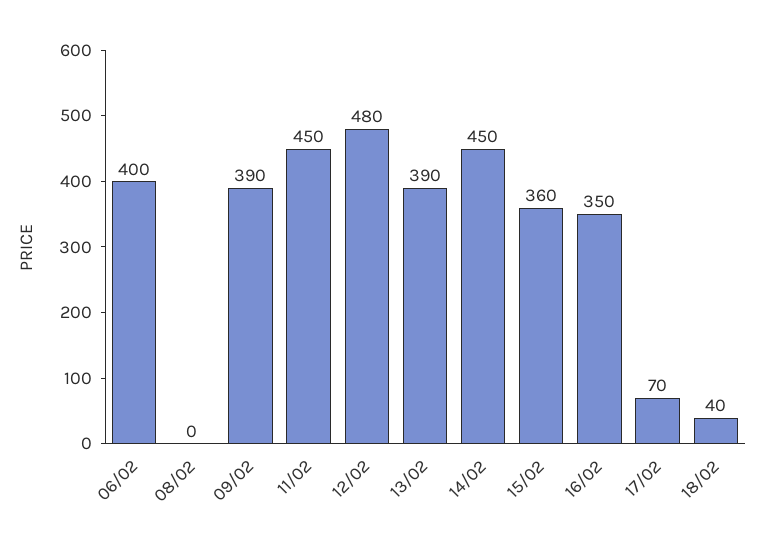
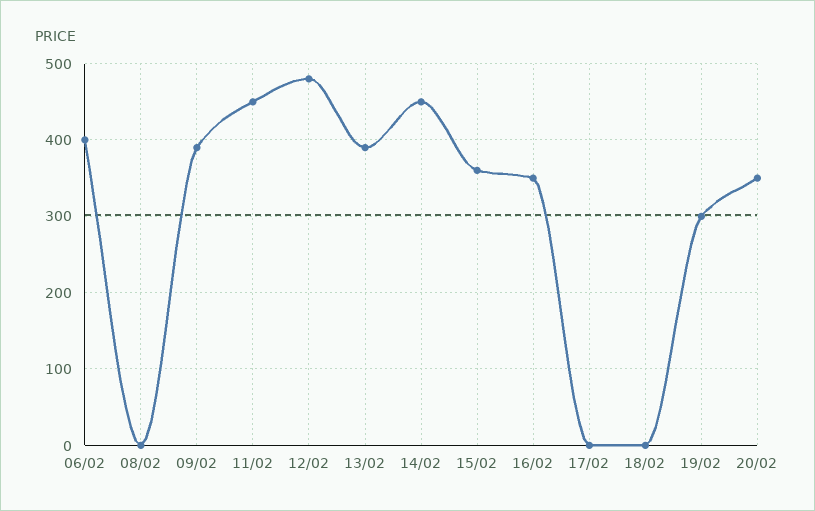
17/02: 70 -> 0
18/02: 40 -> 0
19/02: none -> 300
20/02: none -> 350

